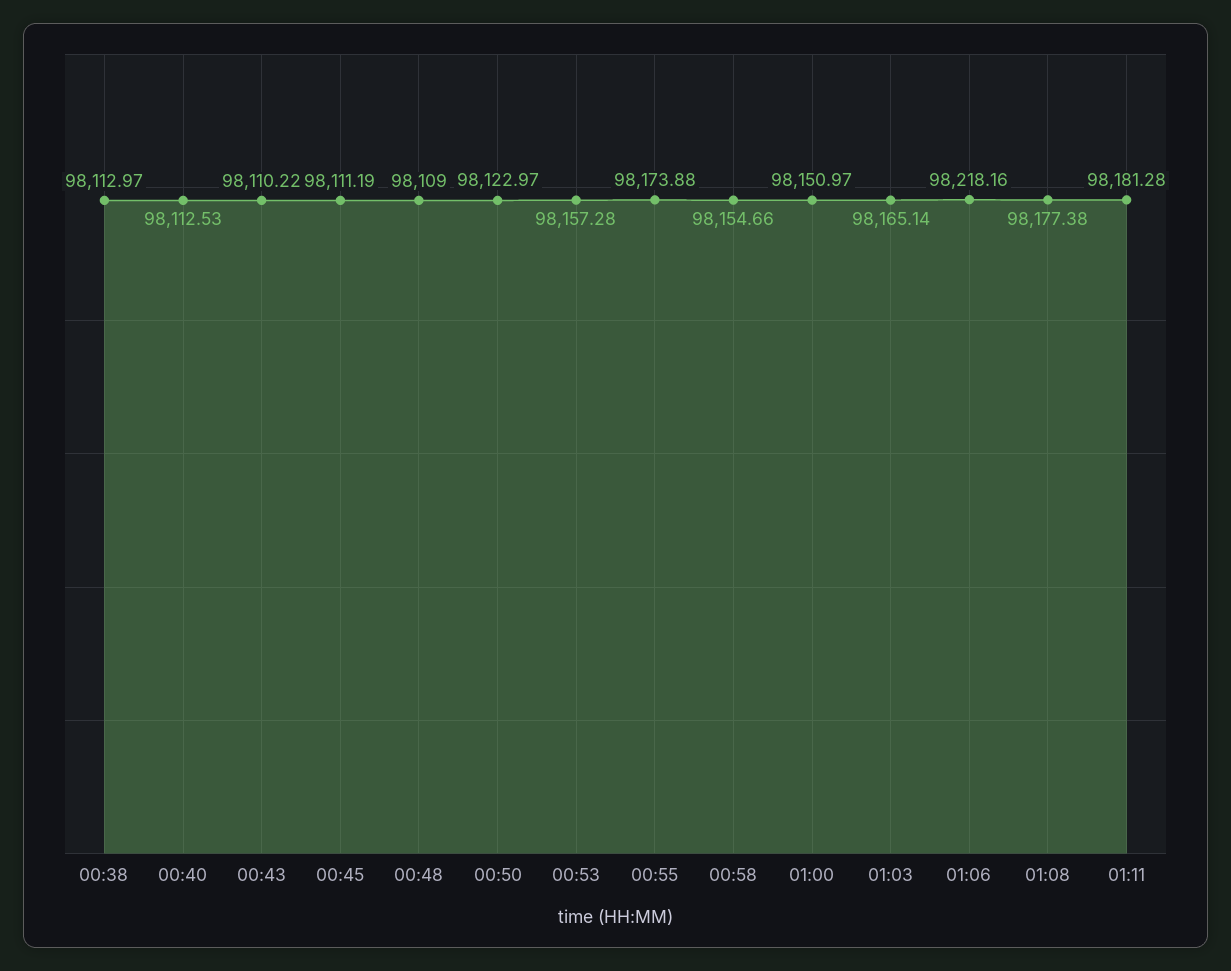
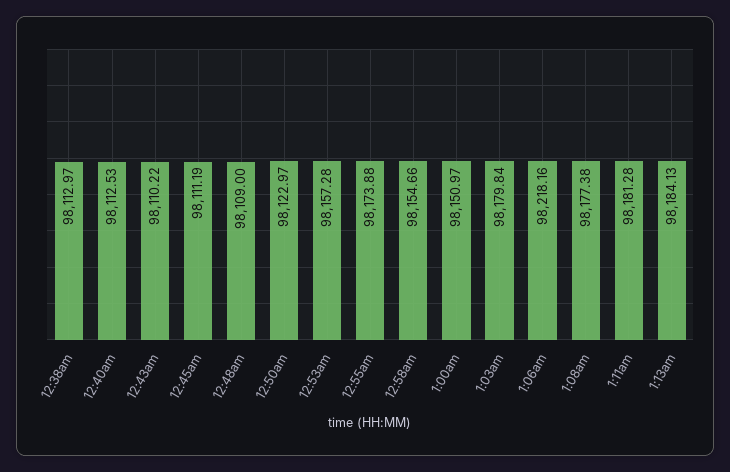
01:03: 98165.14 -> 98179.84
1:13am: none -> 98184.13

